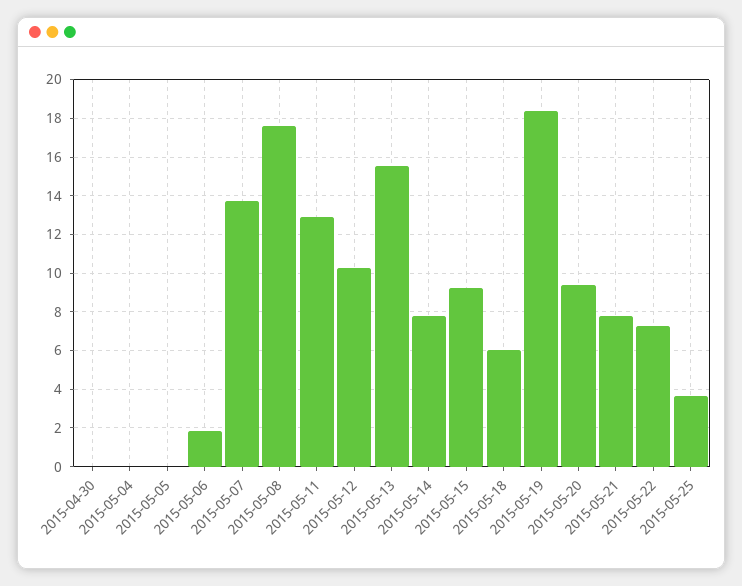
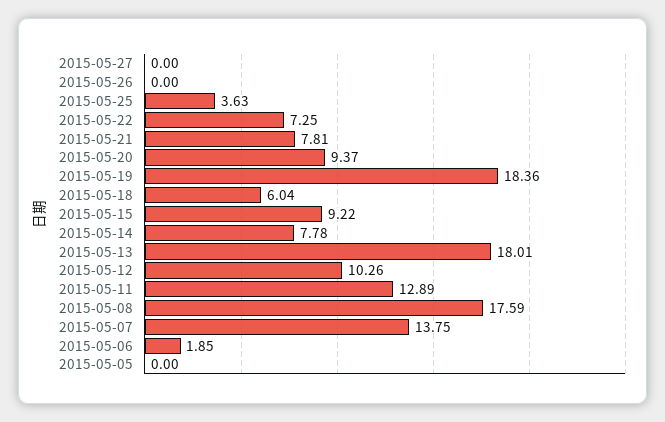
2015-04-30: 0 -> none
2015-05-04: 0 -> none
2015-05-13: 15.5 -> 18.01
2015-05-27: none -> 0
2015-05-26: none -> 0

